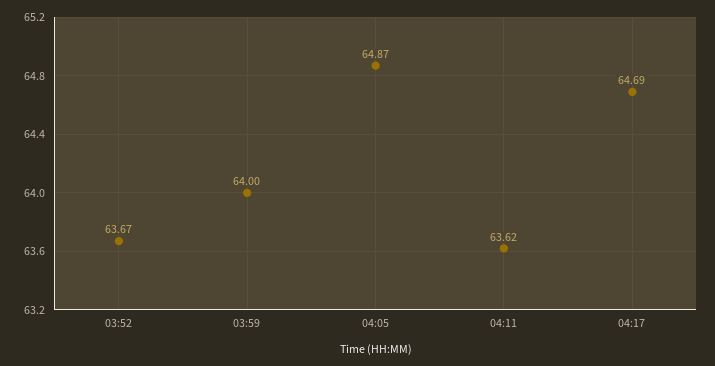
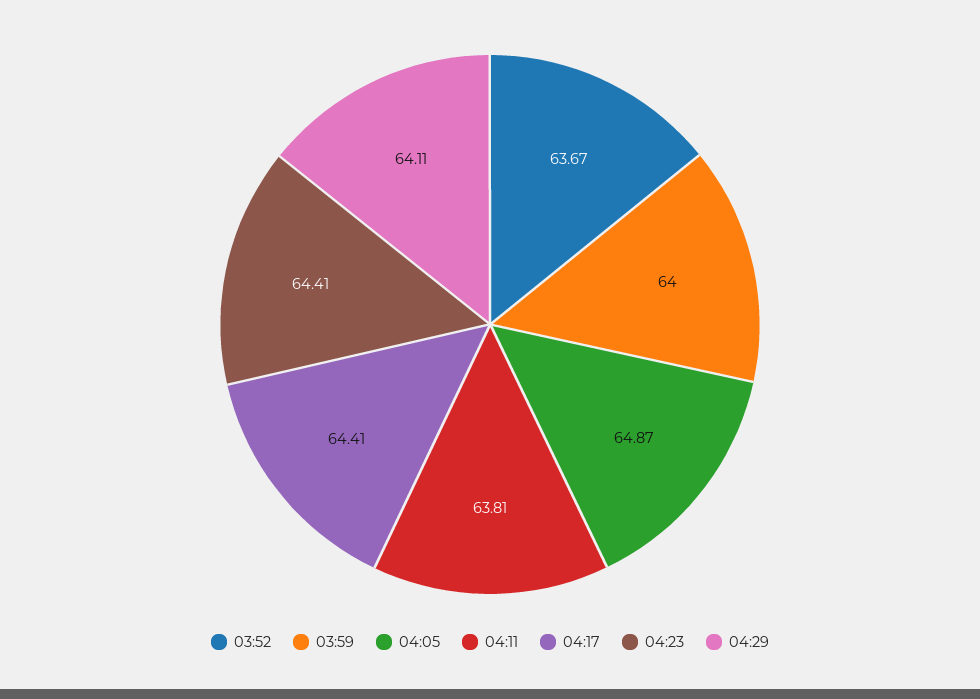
04:11: 63.62 -> 63.81
04:17: 64.69 -> 64.41
04:23: none -> 64.41
04:29: none -> 64.11

